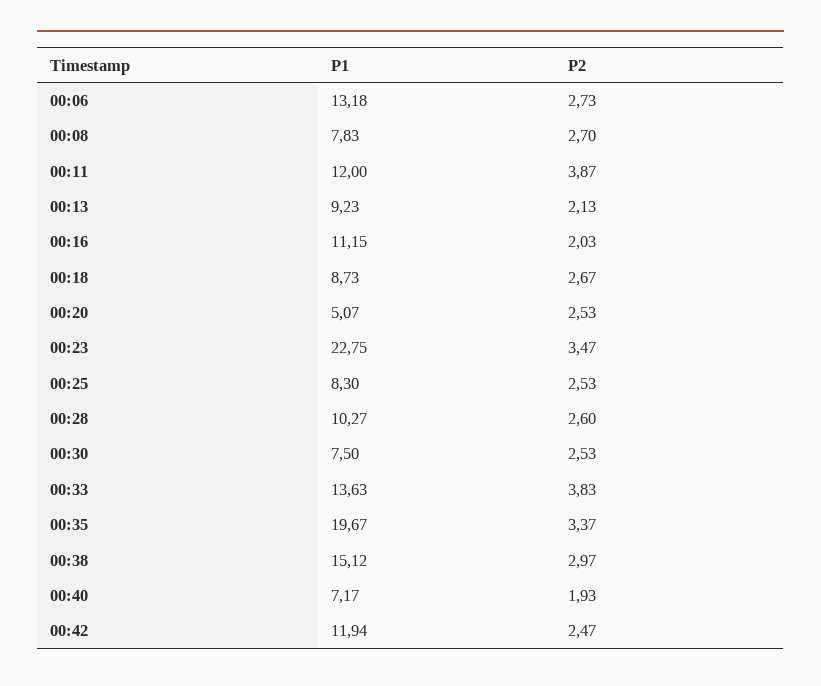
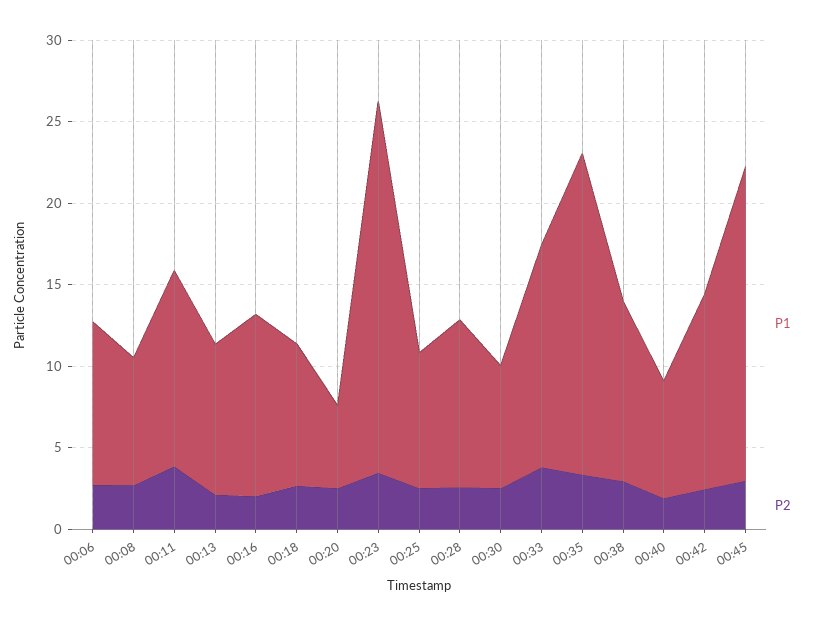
P1, 00:06: 13.18 -> 10
P1, 00:38: 15.12 -> 11
P1, 00:45: none -> 19
P2, 00:45: none -> 3

